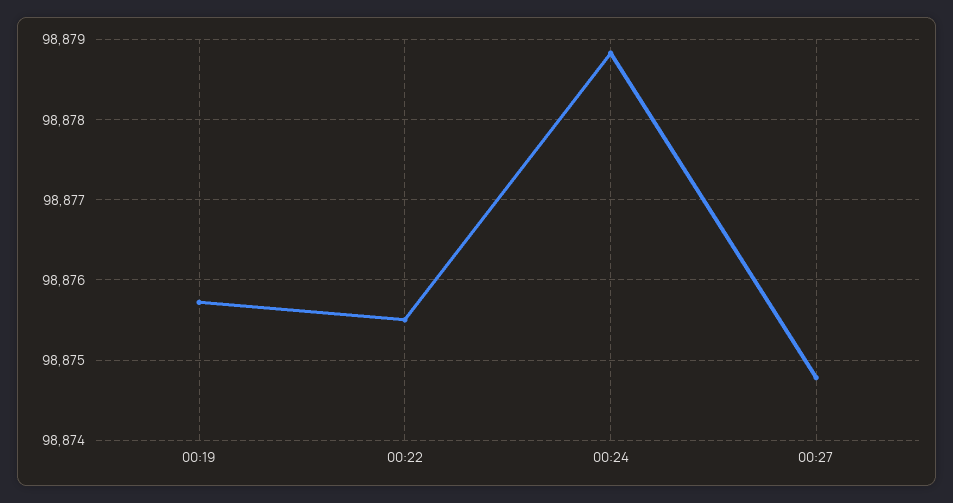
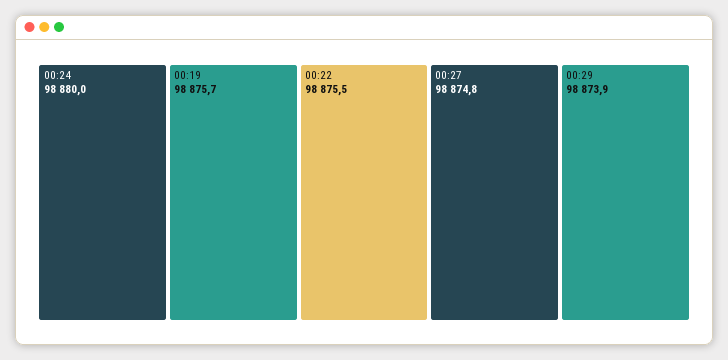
00:24: 98878.8 -> 98880
00:29: none -> 98873.9

